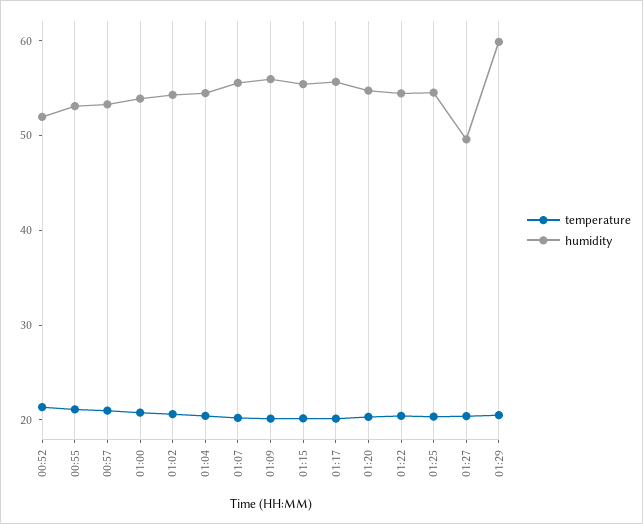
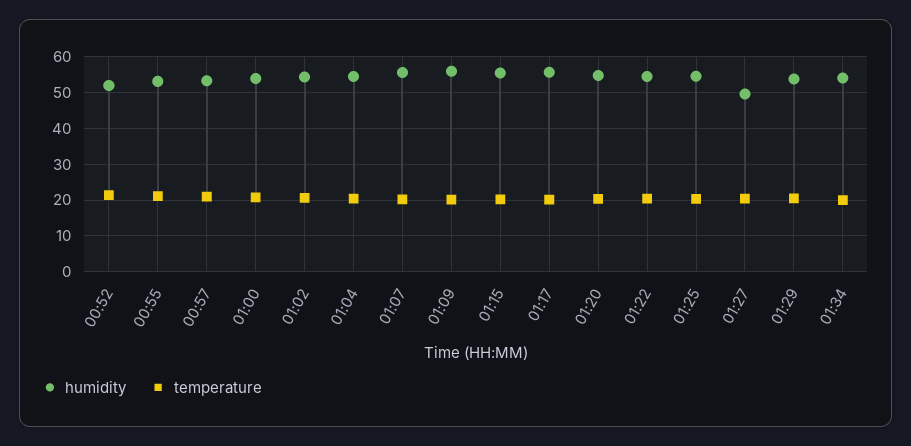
humidity, 01:29: 60 -> 54
humidity, 01:34: none -> 54
temperature, 01:34: none -> 20

